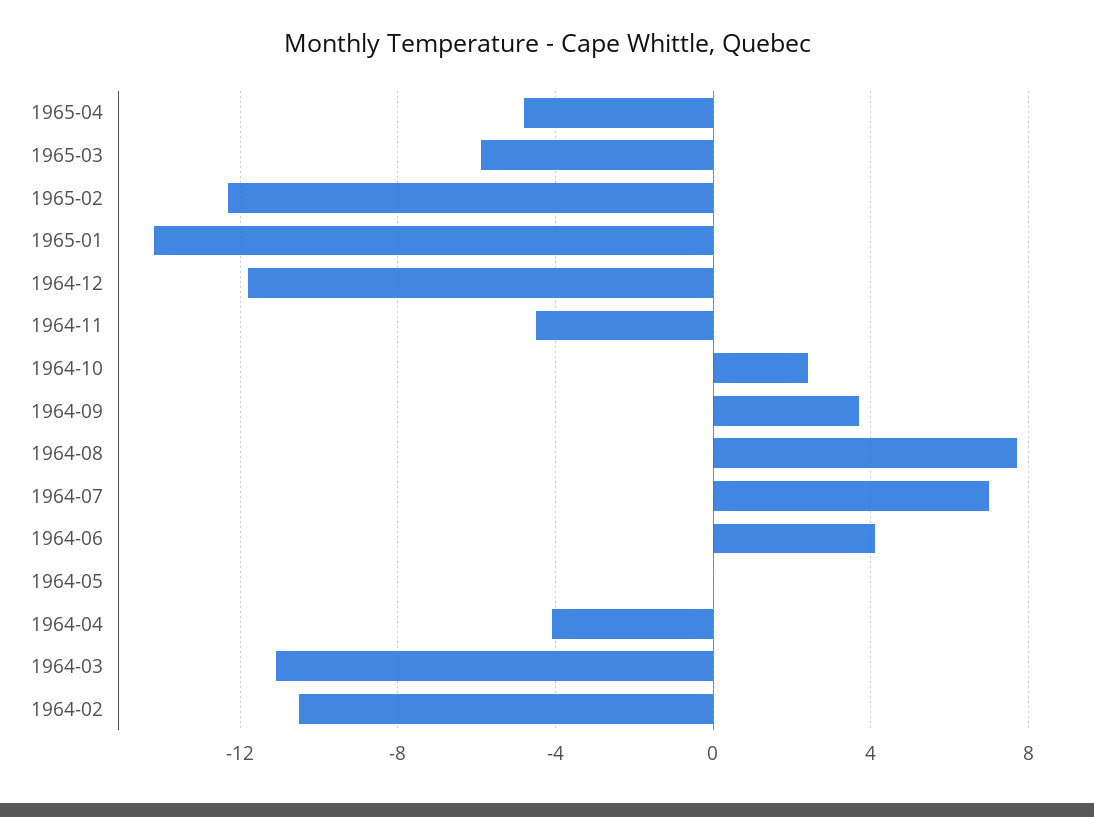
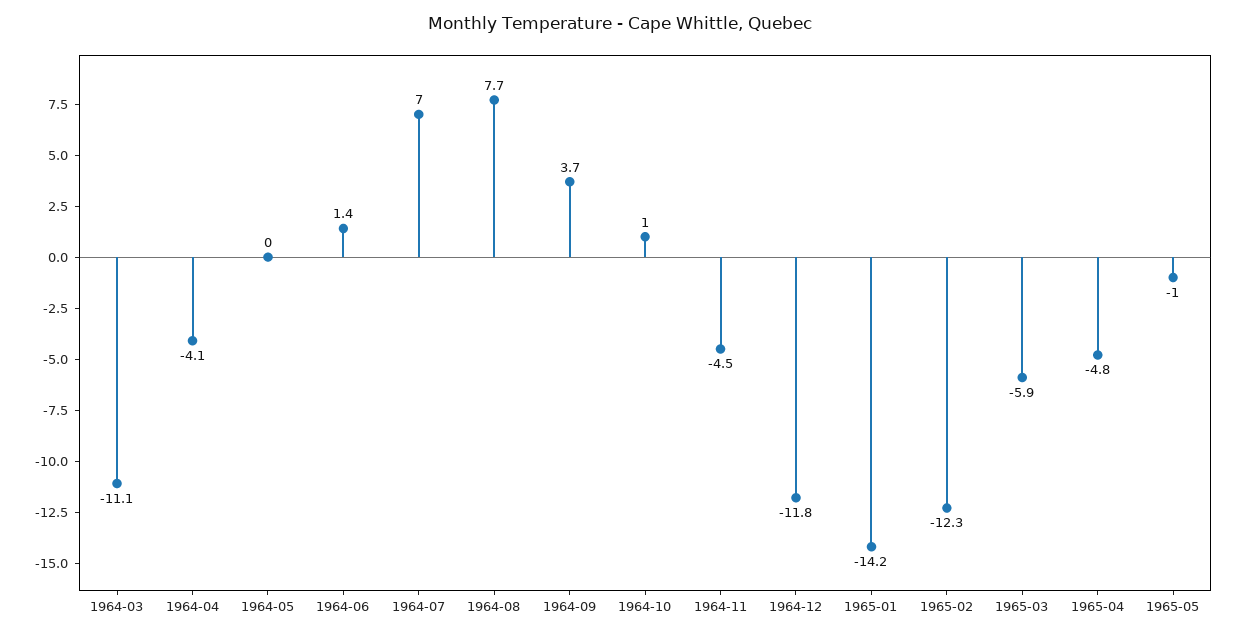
1964-10: 2.5 -> 1
1964-06: 4 -> 1.4
1964-02: -10.5 -> none
1965-05: none -> -1

